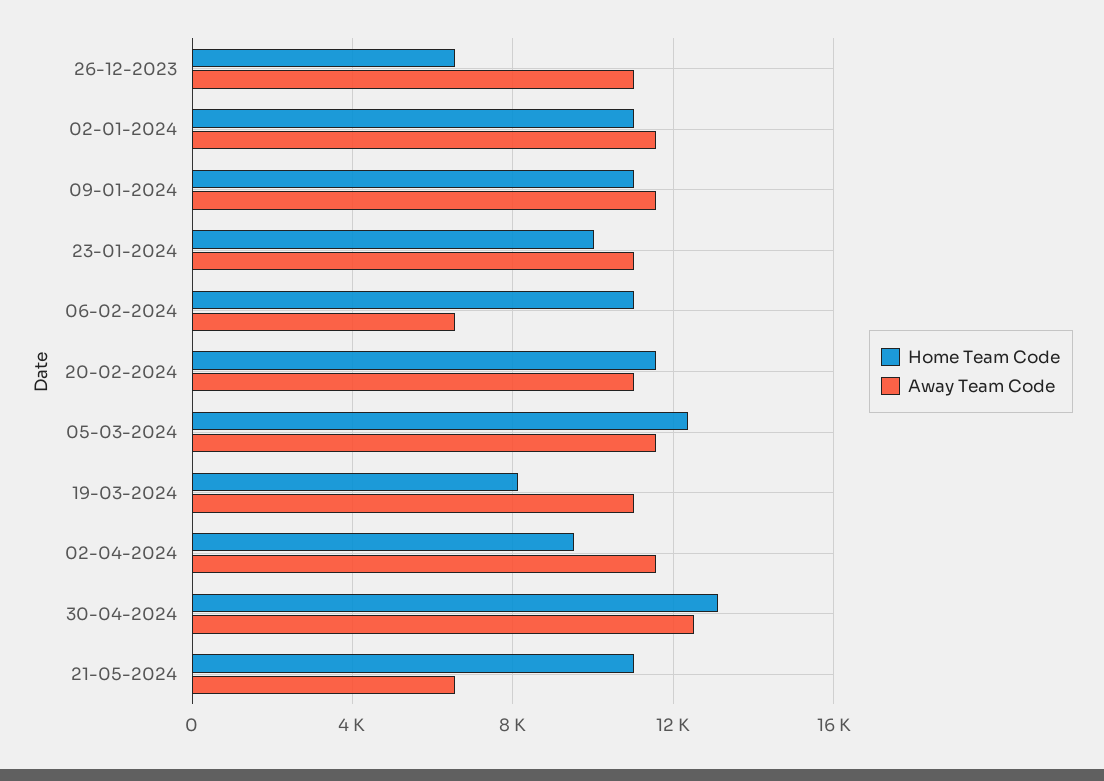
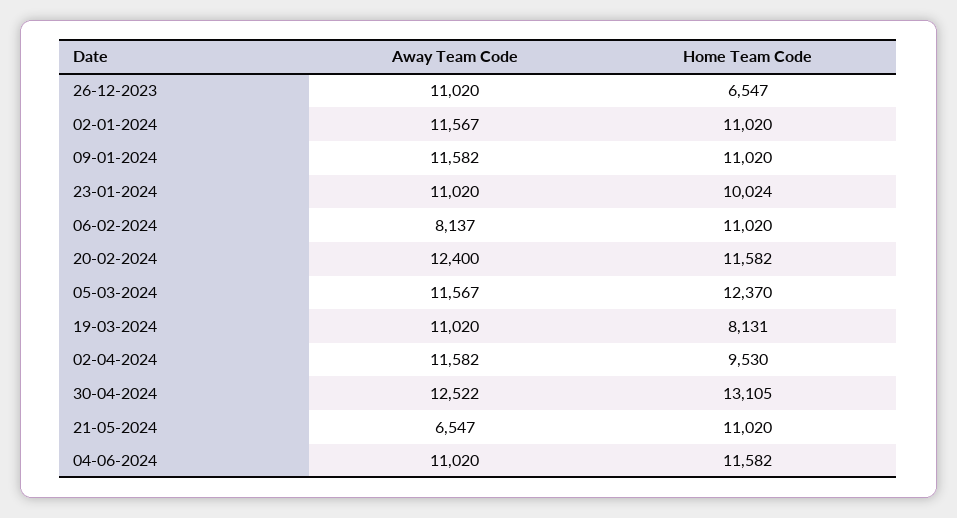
Away Team Code, 06-02-2024: 6500 -> 8137
Away Team Code, 20-02-2024: 11000 -> 12400
Away Team Code, 04-06-2024: none -> 11020
Home Team Code, 04-06-2024: none -> 11582

